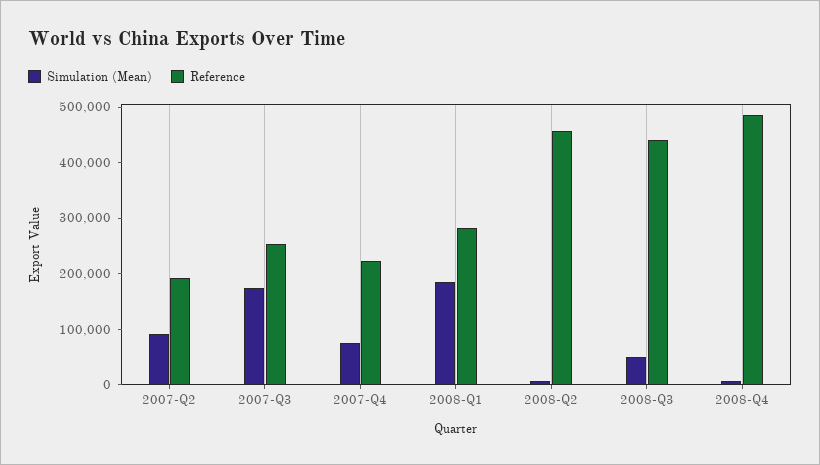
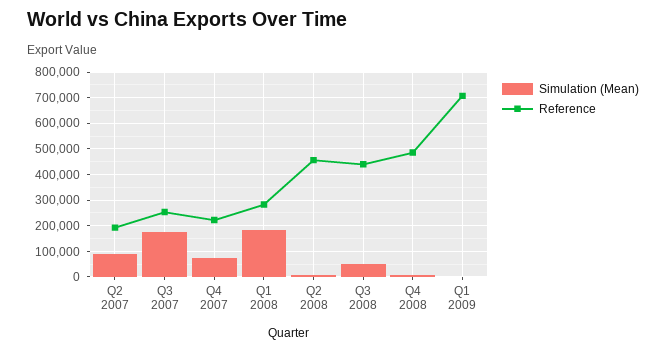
Simulation (Mean), Q1 2009: none -> 0
Reference, Q1 2009: none -> 700000

